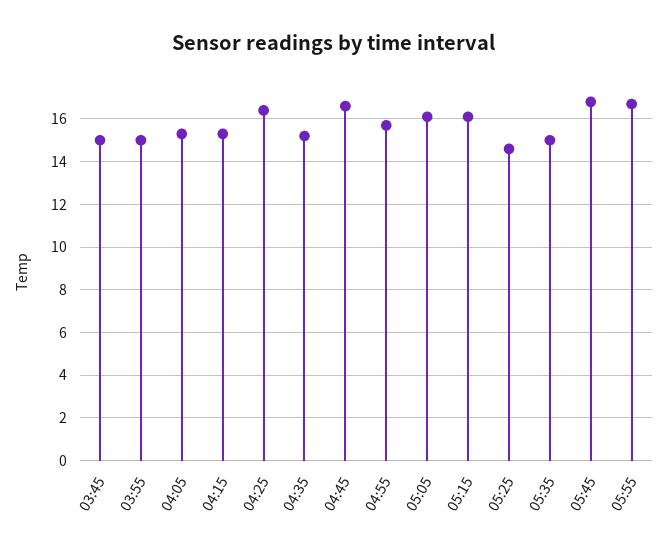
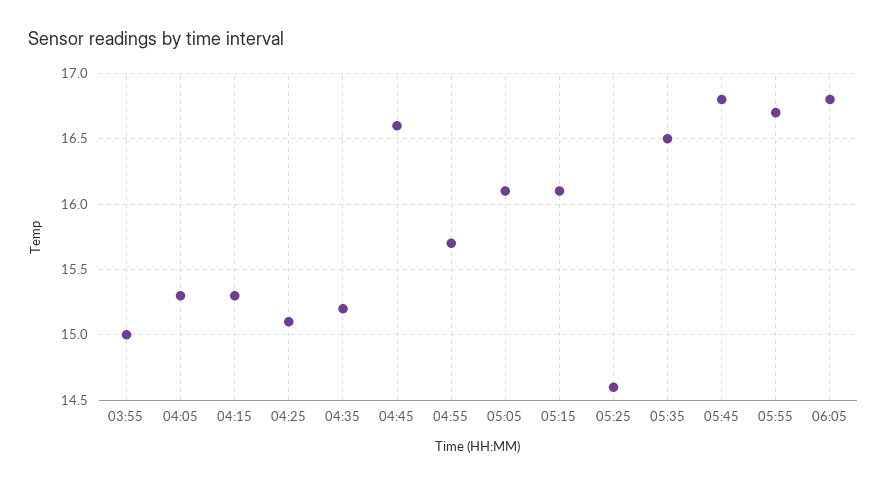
03:45: 15 -> none
04:25: 16.5 -> 15.1
05:35: 15 -> 16.5
06:05: none -> 16.8

